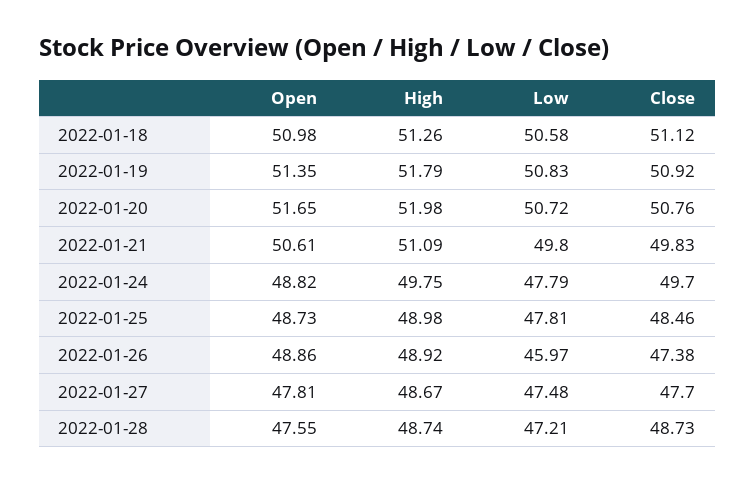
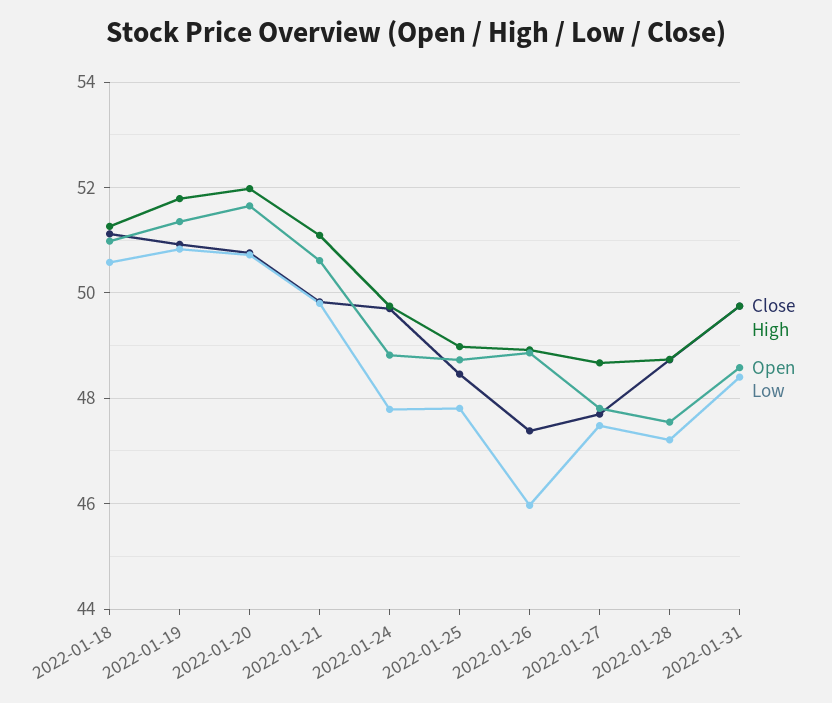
Close, 2022-01-31: none -> 49.8
High, 2022-01-31: none -> 49.8
Open, 2022-01-31: none -> 48.6
Low, 2022-01-31: none -> 48.4

